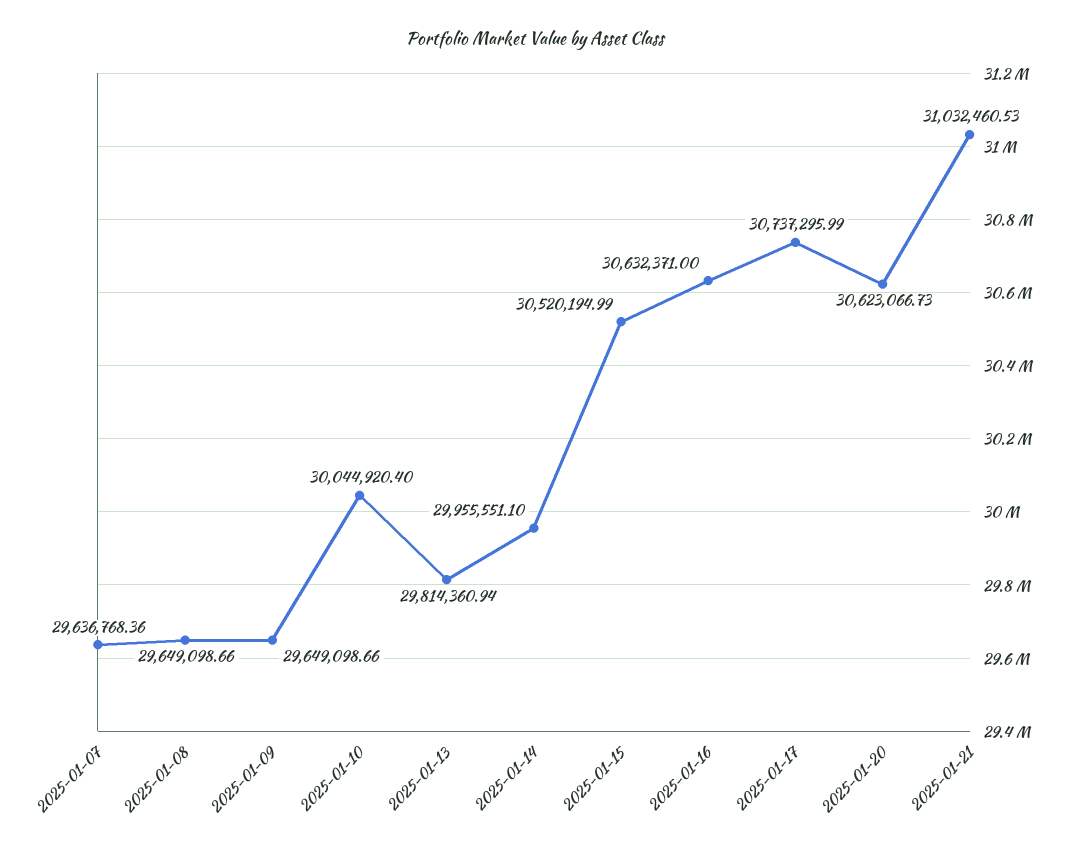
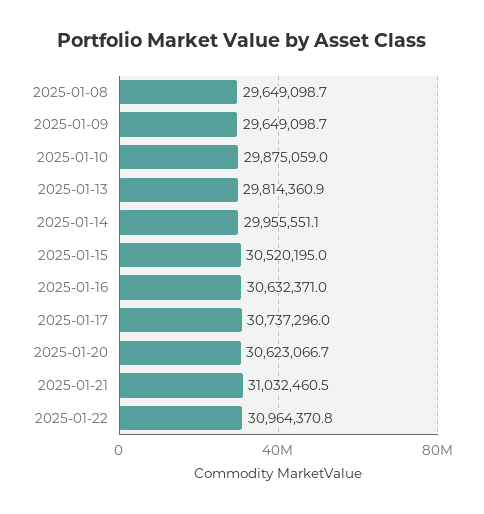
2025-01-07: 29636768.36 -> none
2025-01-10: 30044920.4 -> 29875059
2025-01-22: none -> 30964370.8

